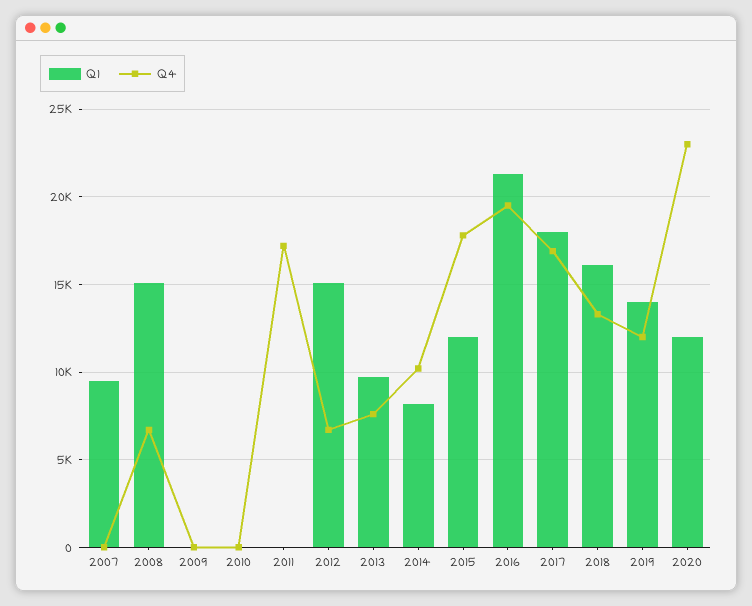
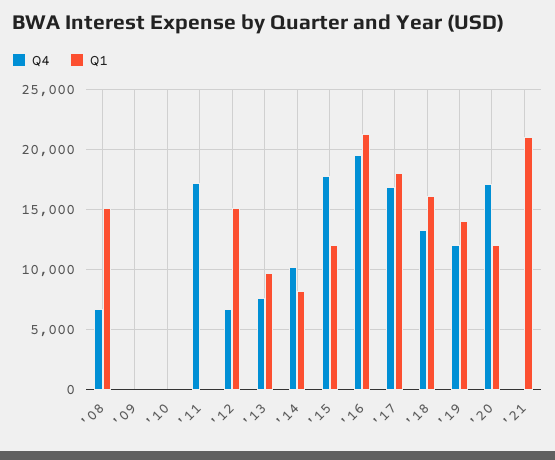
Q1, 2007: 9500 -> none
Q4, 2007: 0 -> none
Q4, 2020: 23000 -> 17000
Q4, '21: none -> 0
Q1, '21: none -> 21000

